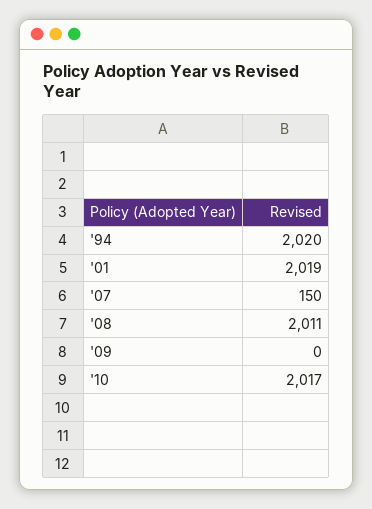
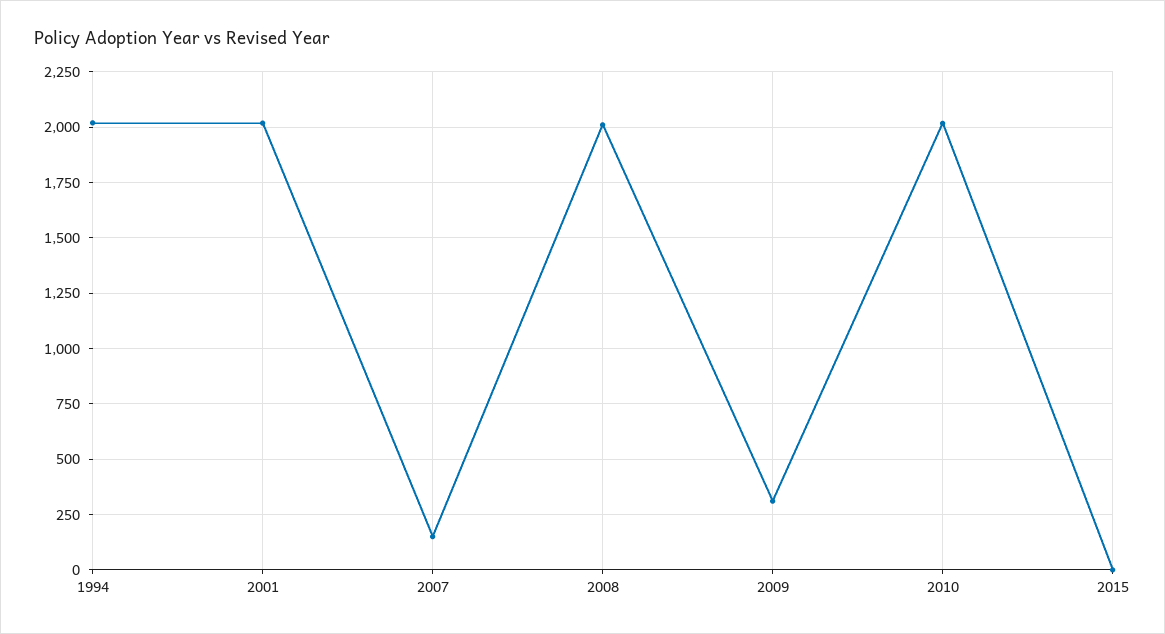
'09: 0 -> 300
2015: none -> 0

